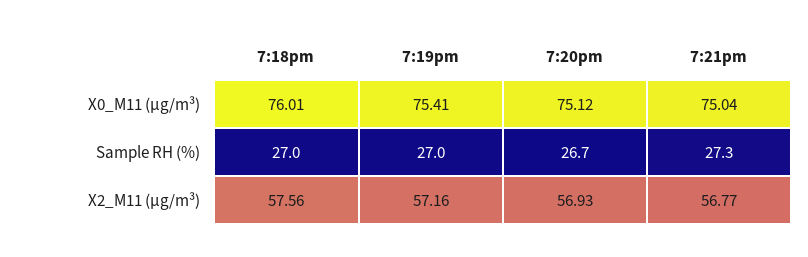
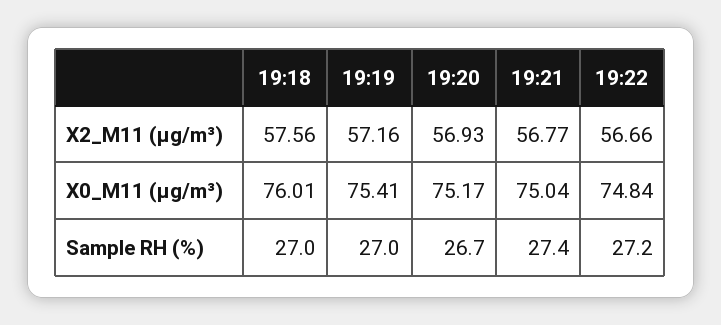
7:20pm, X0_M11 (μg/m³): 75.12 -> 75.17
7:21pm, Sample RH (%): 27.3 -> 27.4
19:22, X2_M11 (μg/m³): none -> 56.66
19:22, X0_M11 (μg/m³): none -> 74.84
19:22, Sample RH (%): none -> 27.2

